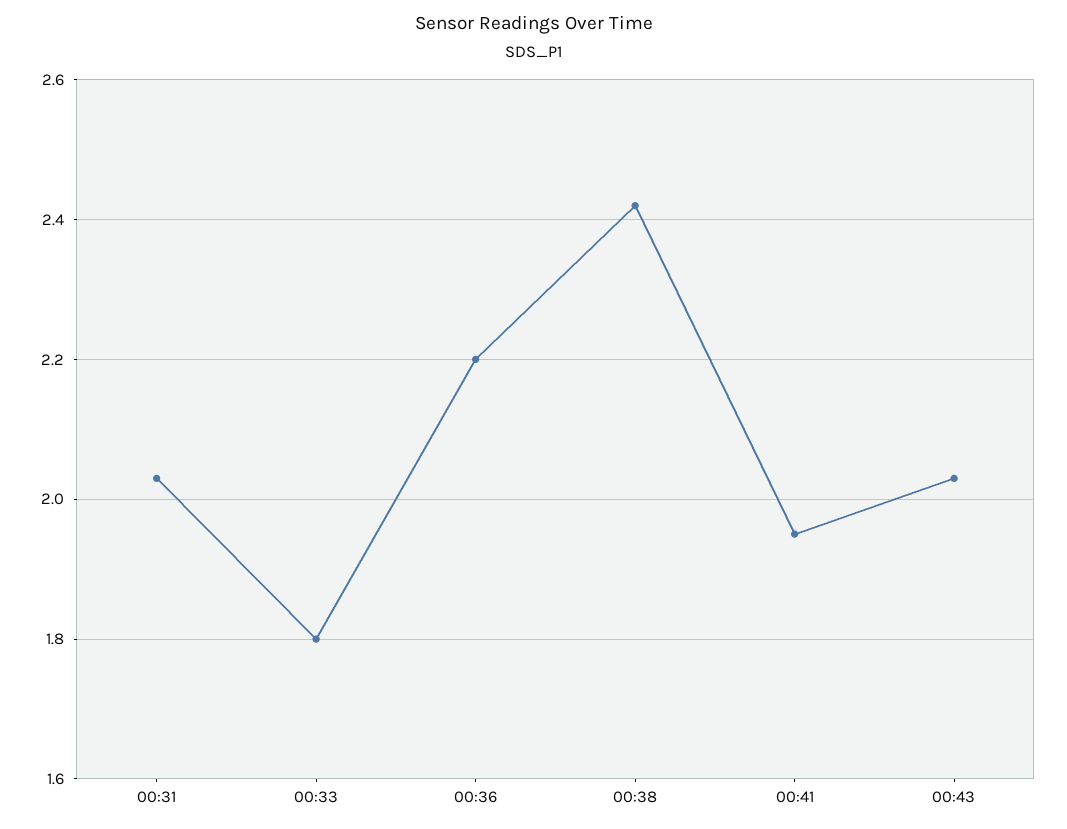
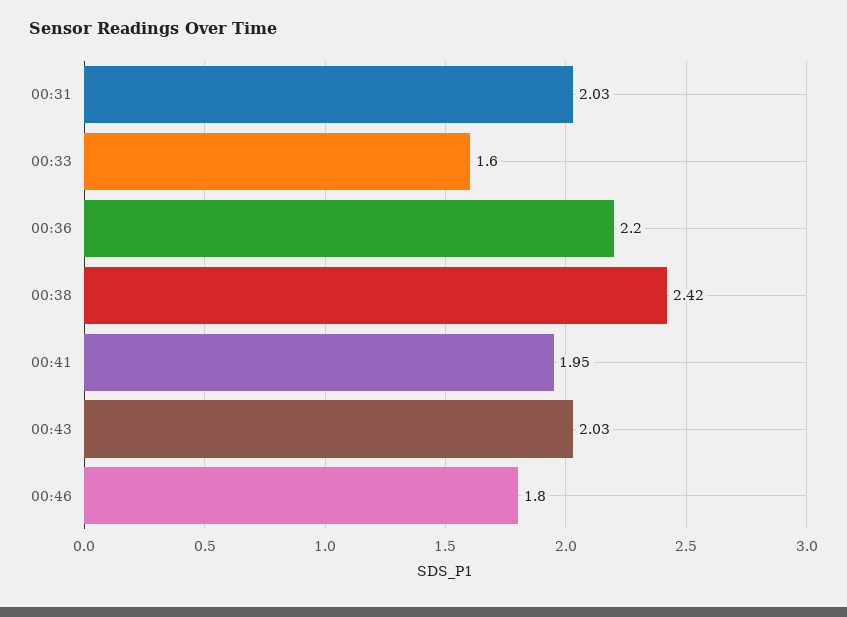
00:33: 1.8 -> 1.6
00:46: none -> 1.8

